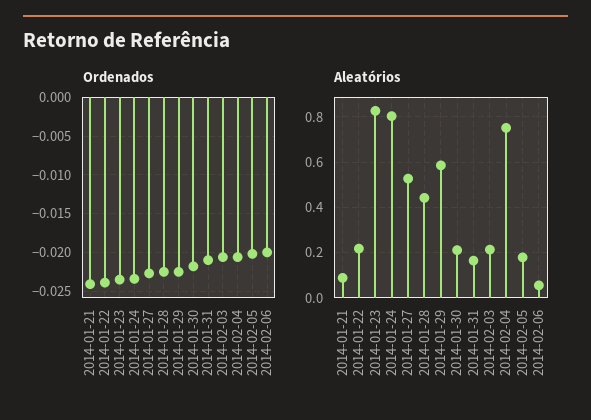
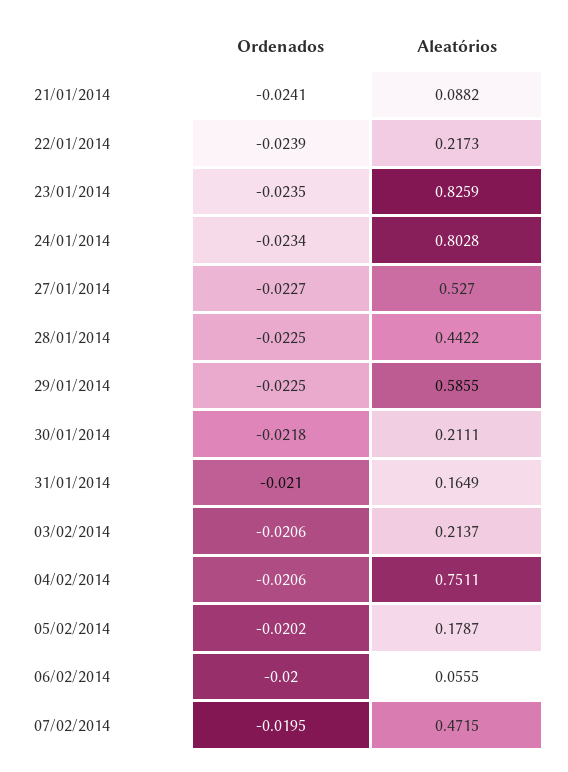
Ordenados, 07/02/2014: none -> -0.0195
Aleatórios, 07/02/2014: none -> 0.4715

